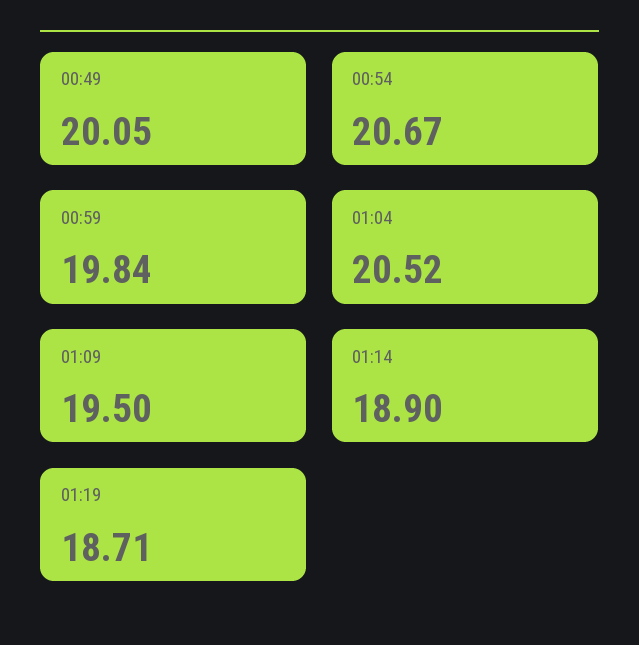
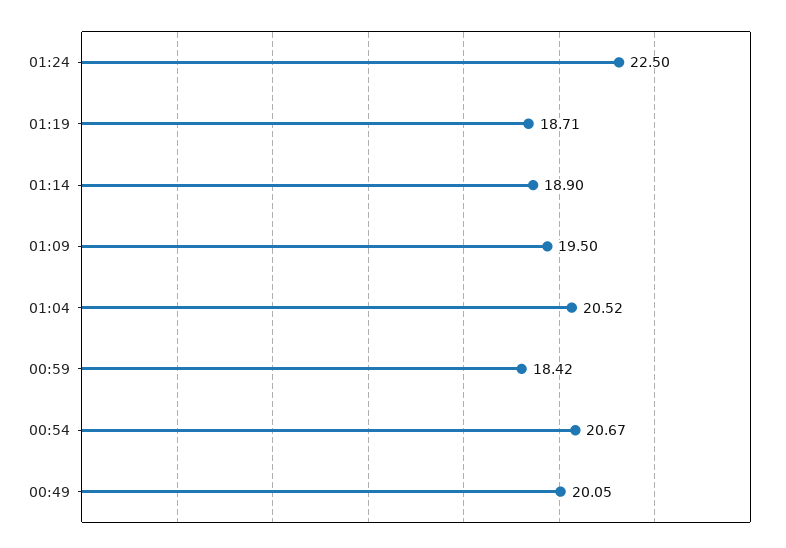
00:59: 19.84 -> 18.42
01:24: none -> 22.5

